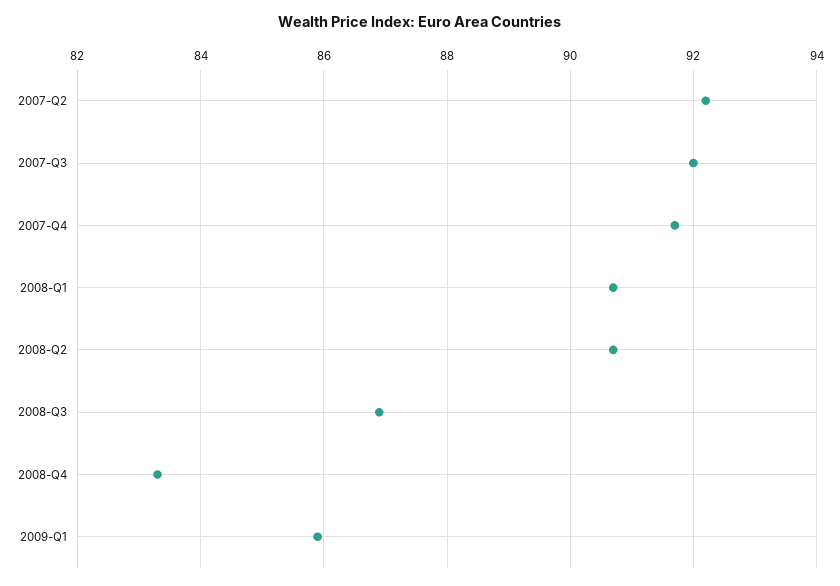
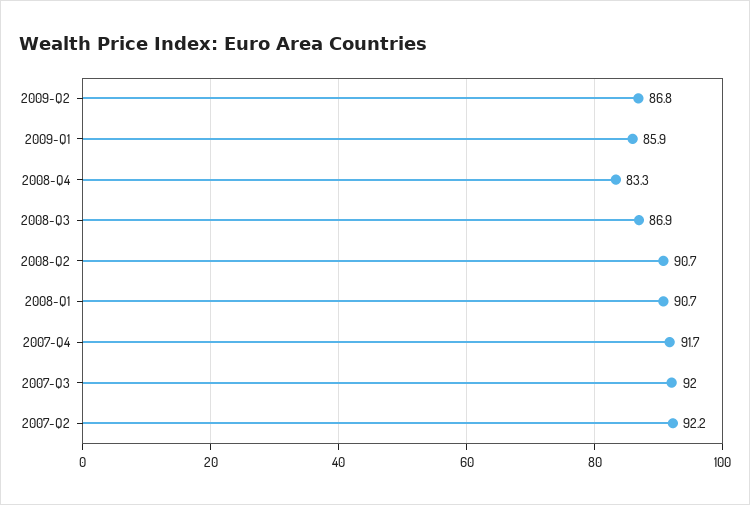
2009-Q2: none -> 86.8

